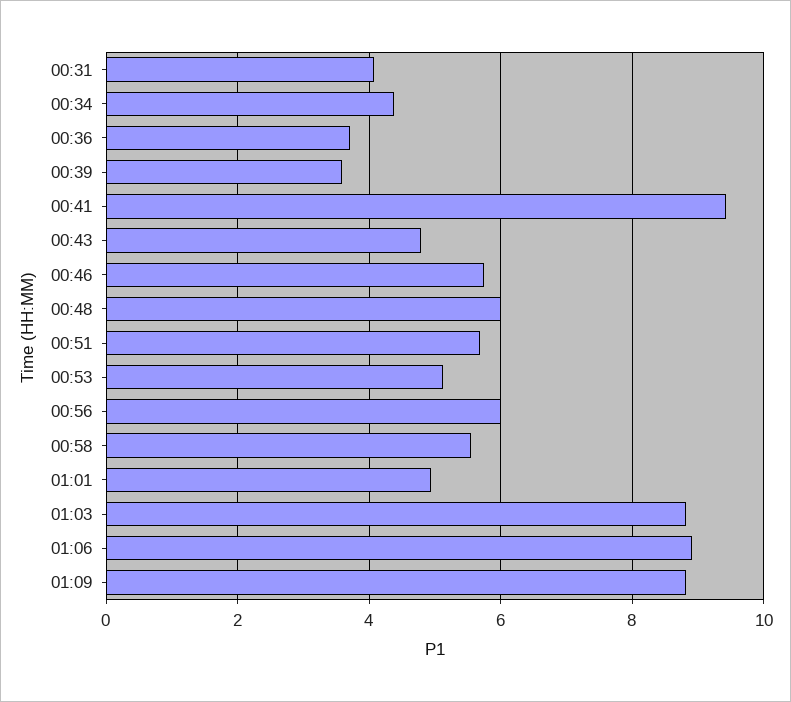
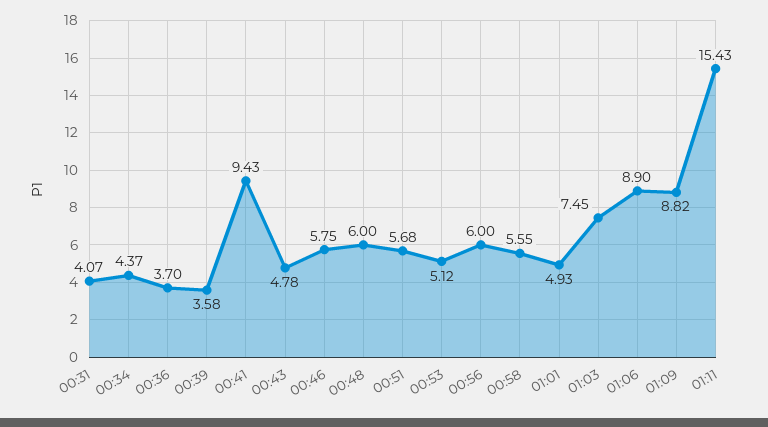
01:03: 8.8 -> 7.45
01:11: none -> 15.43

